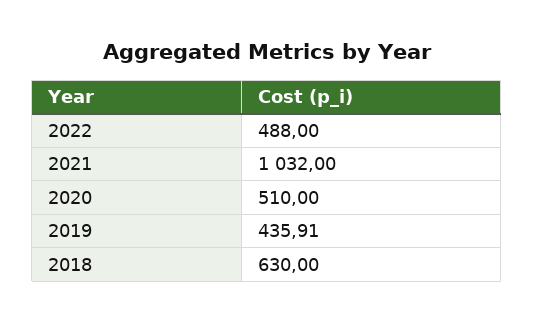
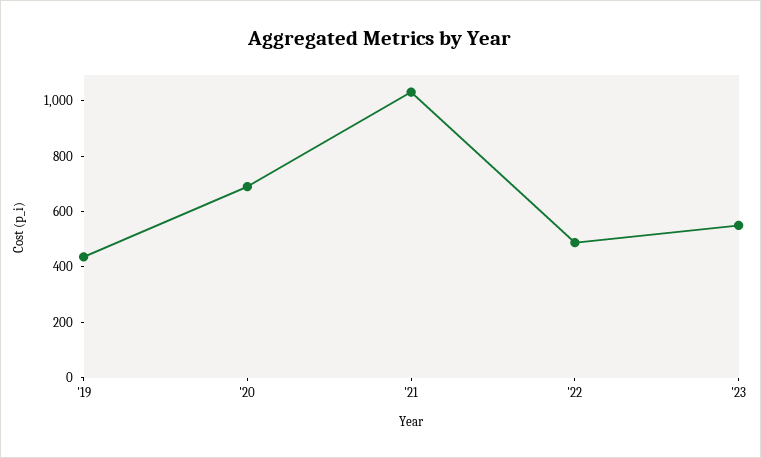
2020: 510 -> 700
2018: 630 -> none
'23: none -> 550

